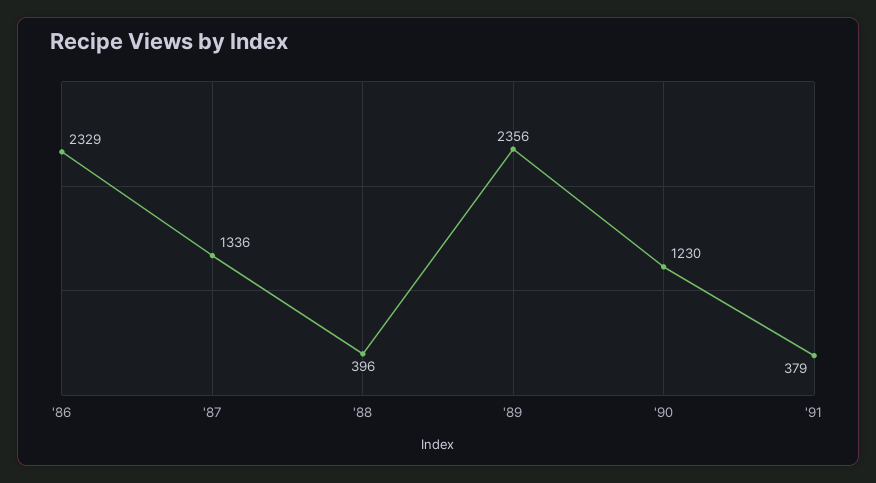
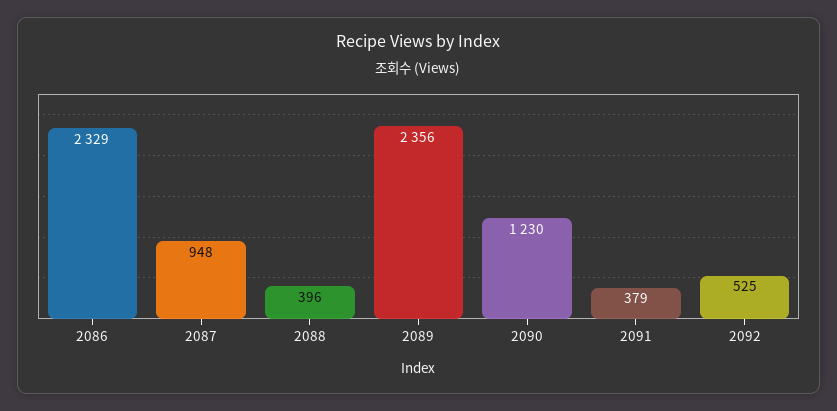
'87: 1336 -> 948
2092: none -> 525

